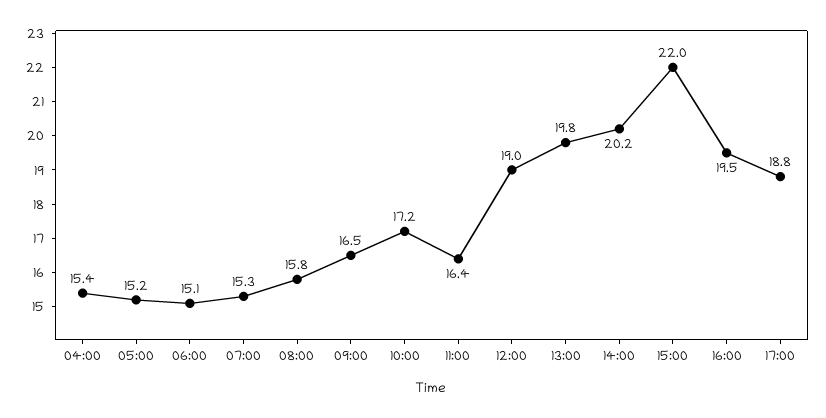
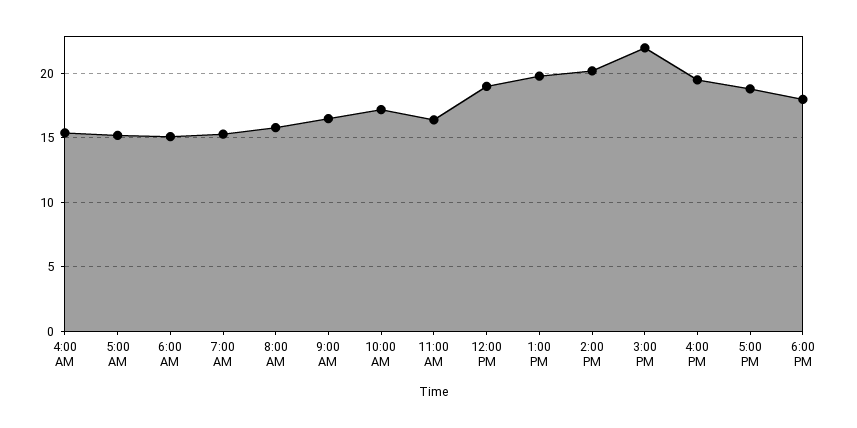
6:00 PM: none -> 18

